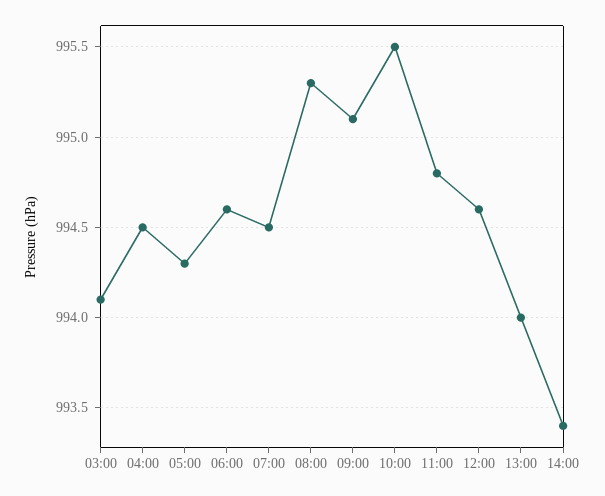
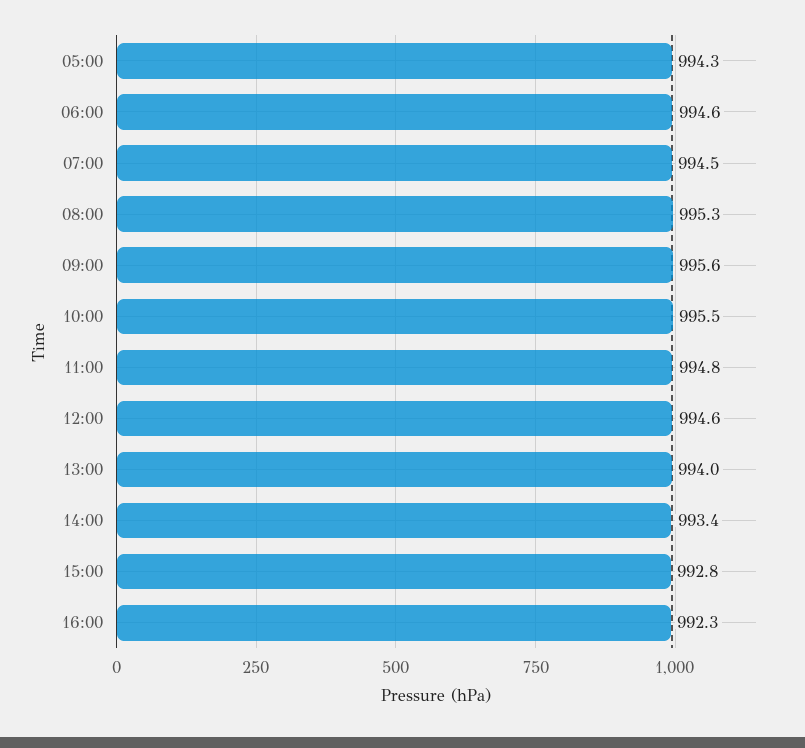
03:00: 994.1 -> none
04:00: 994.5 -> none
09:00: 995.1 -> 995.6
15:00: none -> 992.8
16:00: none -> 992.3

